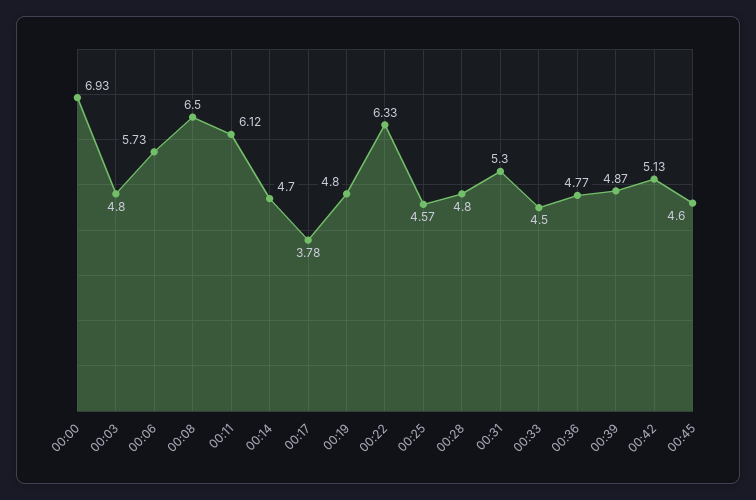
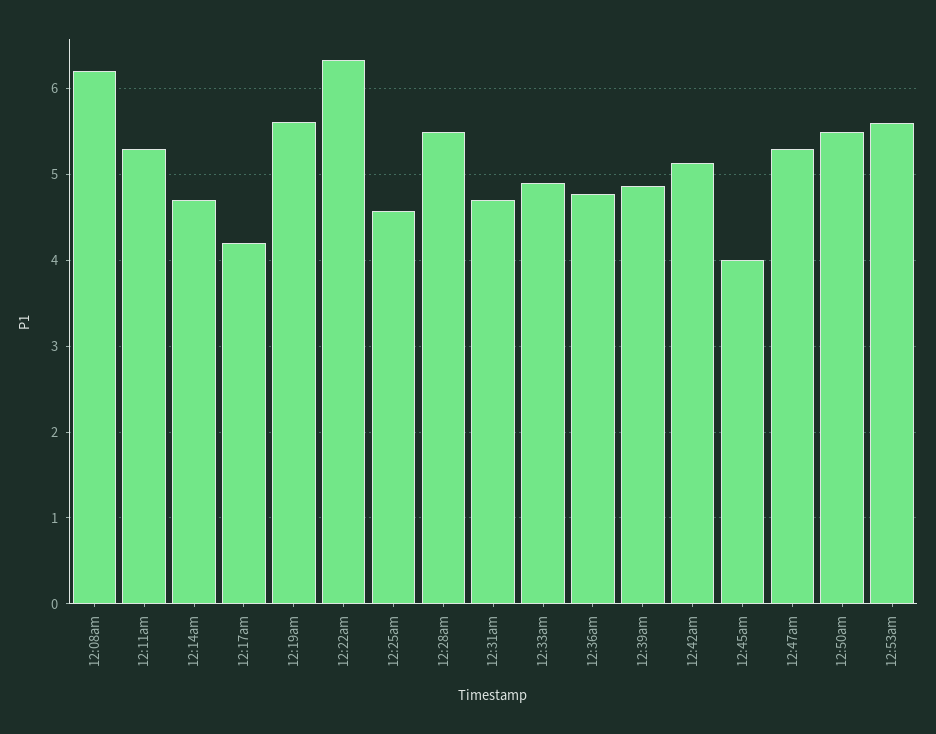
00:00: 6.93 -> none
00:03: 4.8 -> none
00:06: 5.73 -> none
00:08: 6.5 -> 6.2
00:11: 6.12 -> 5.3
00:17: 3.78 -> 4.2
00:19: 4.8 -> 5.6
00:28: 4.8 -> 5.5
00:31: 5.3 -> 4.7
00:33: 4.5 -> 4.9
00:45: 4.6 -> 4
12:47am: none -> 5.3
12:50am: none -> 5.5
12:53am: none -> 5.6

